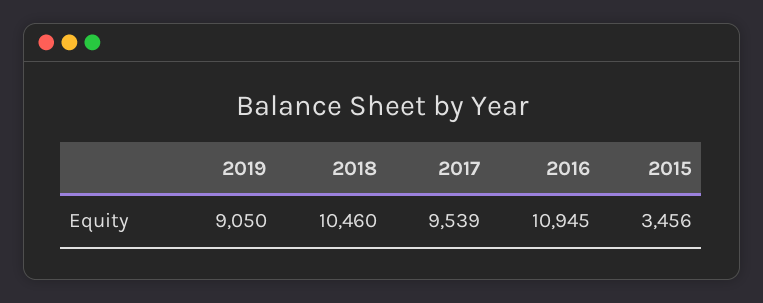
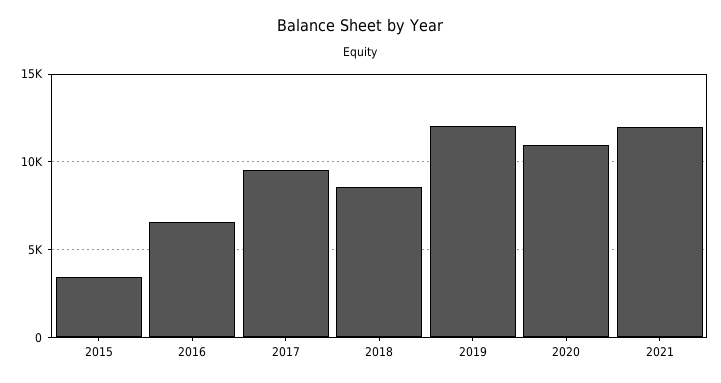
2019: 9050 -> 12000
2018: 10460 -> 8500
2016: 10945 -> 6500
2020: none -> 11000
2021: none -> 12000

